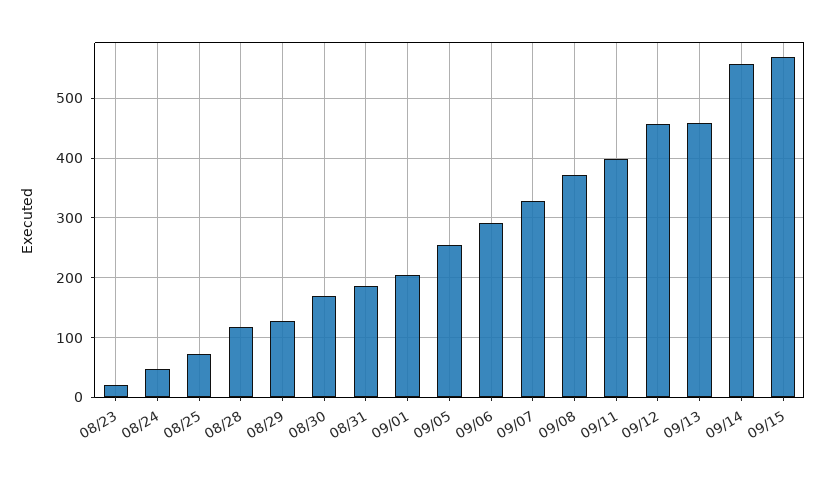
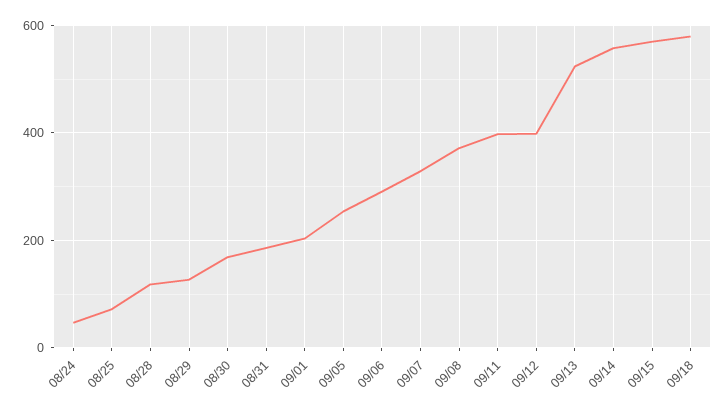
08/23: 20 -> none
09/12: 460 -> 400
09/13: 460 -> 520
09/18: none -> 580

